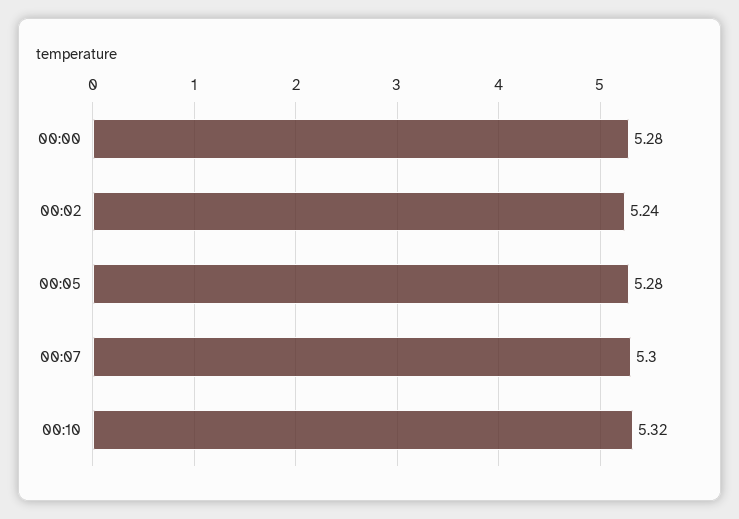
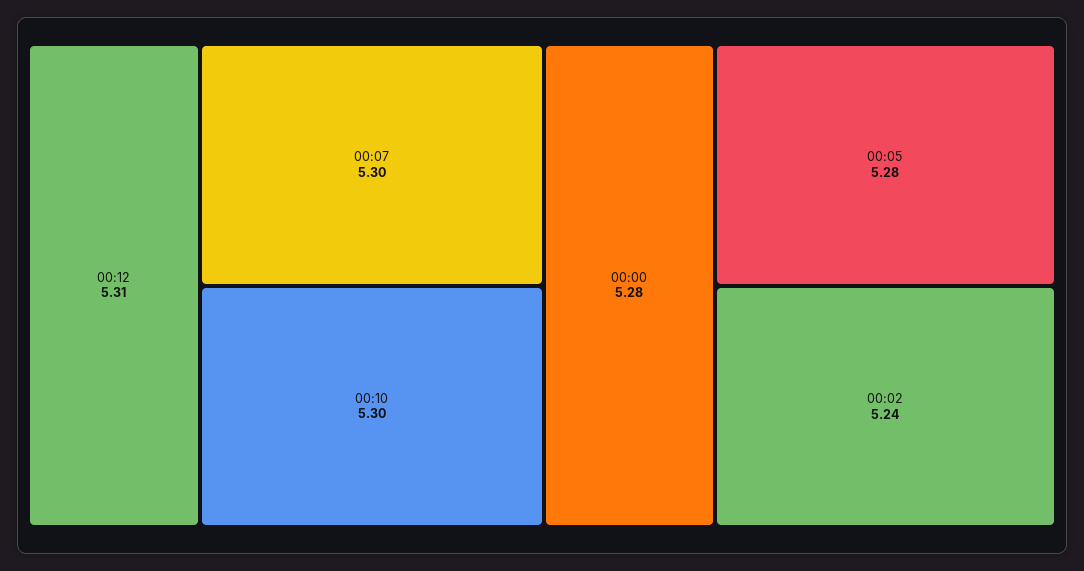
00:10: 5.32 -> 5.3
00:12: none -> 5.31

